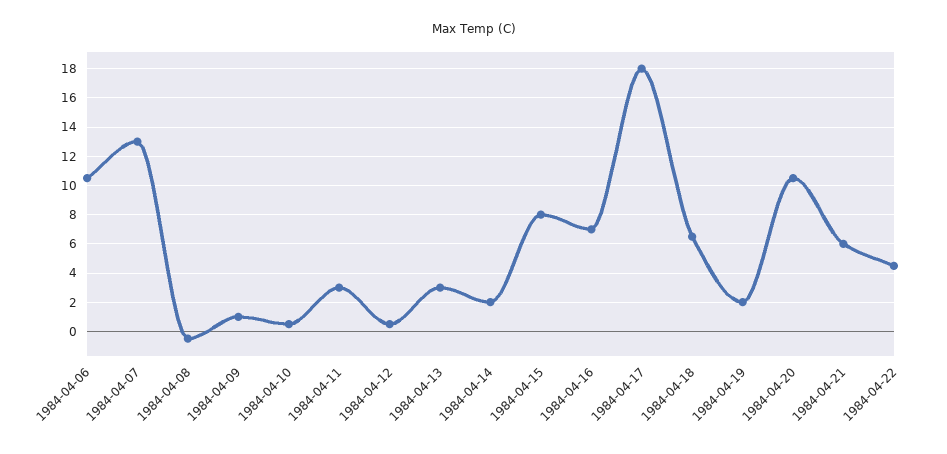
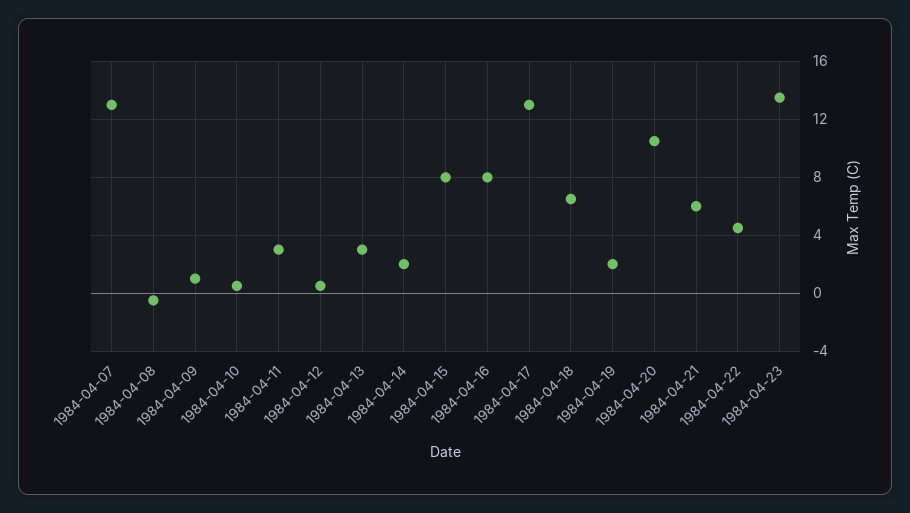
1984-04-06: 10.5 -> none
1984-04-16: 7 -> 8
1984-04-17: 18 -> 13
1984-04-23: none -> 13.5

